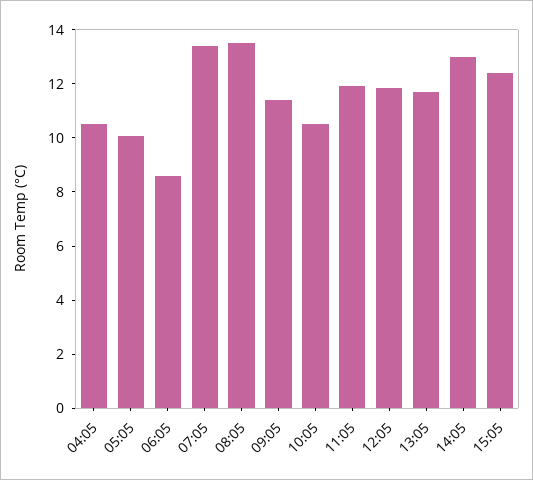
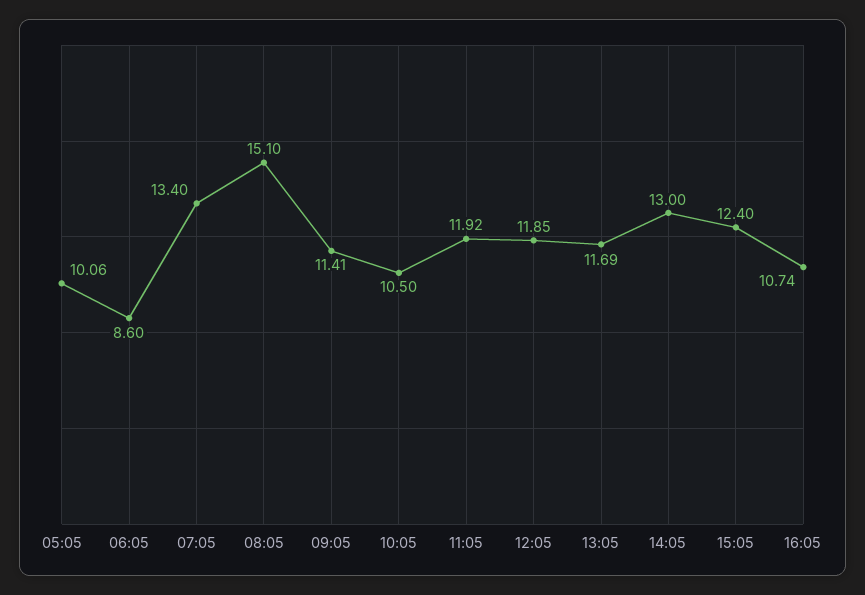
04:05: 10.5 -> none
08:05: 13.5 -> 15.1
16:05: none -> 10.74

